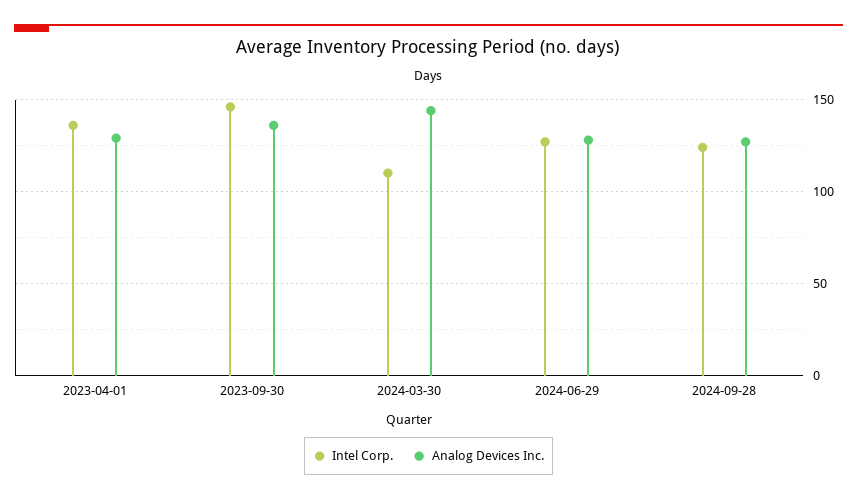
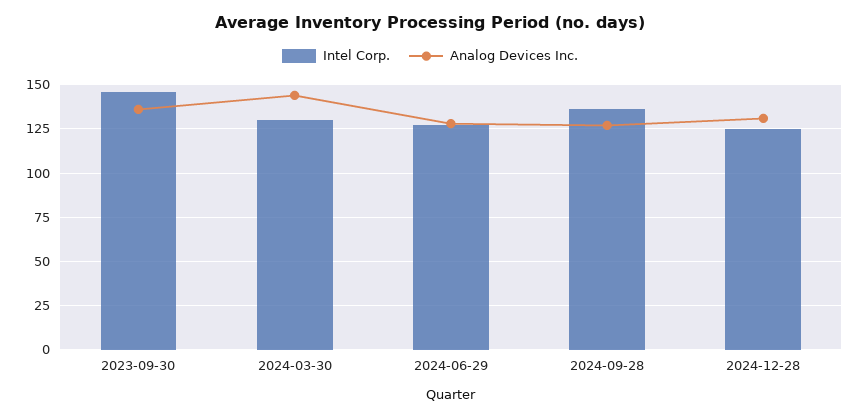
Intel Corp., 2023-04-01: 135 -> none
Analog Devices Inc., 2023-04-01: 130 -> none
Intel Corp., 2024-03-30: 110 -> 130
Intel Corp., 2024-09-28: 125 -> 135
Intel Corp., 2024-12-28: none -> 125
Analog Devices Inc., 2024-12-28: none -> 130

